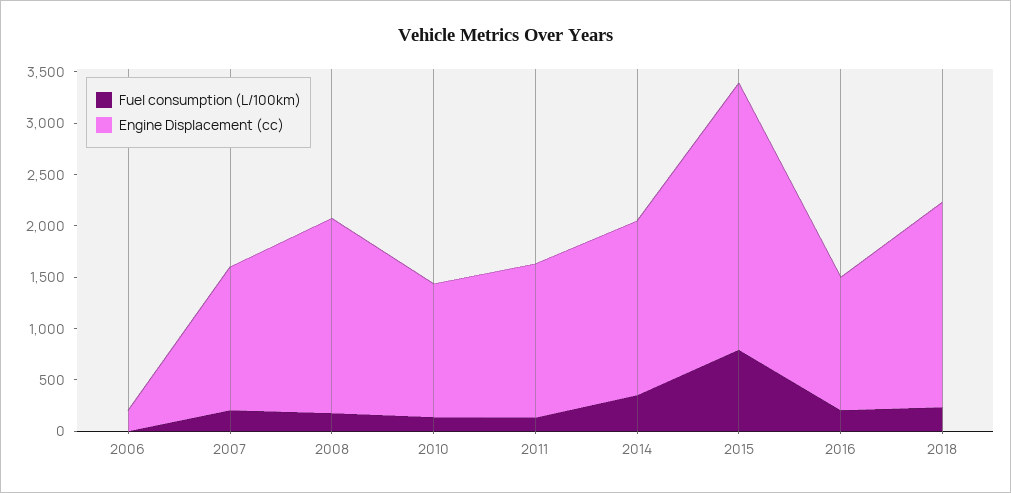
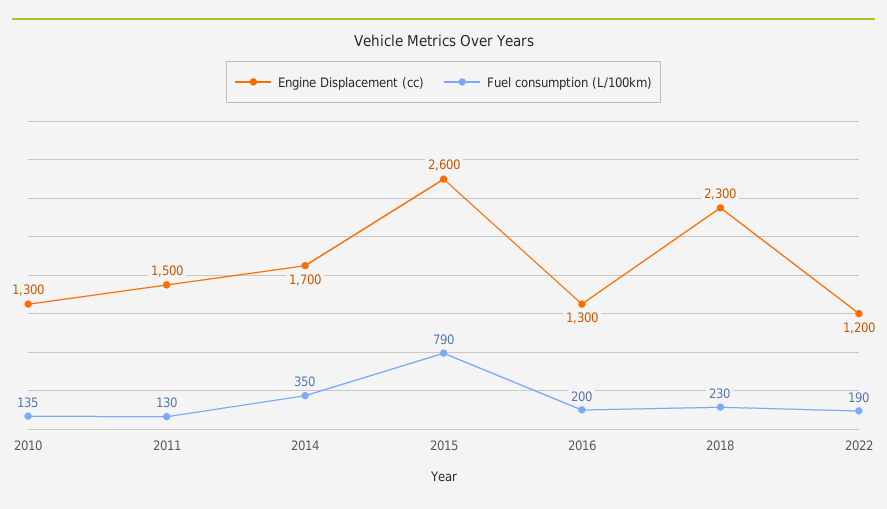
Fuel consumption (L/100km), 2006: 0 -> none
Engine Displacement (cc), 2006: 200 -> none
Fuel consumption (L/100km), 2007: 200 -> none
Engine Displacement (cc), 2007: 1400 -> none
Fuel consumption (L/100km), 2008: 200 -> none
Engine Displacement (cc), 2008: 1900 -> none
Engine Displacement (cc), 2018: 2000 -> 2300
Engine Displacement (cc), 2022: none -> 1200
Fuel consumption (L/100km), 2022: none -> 190

